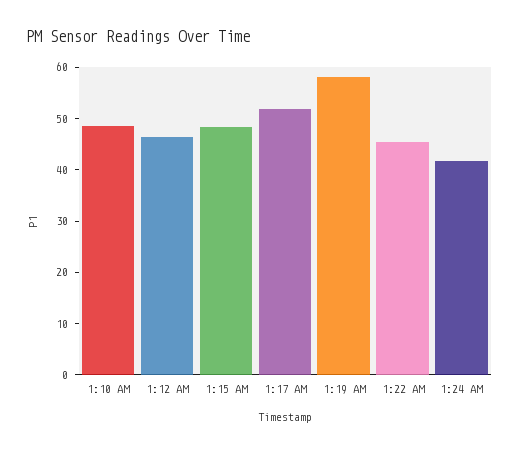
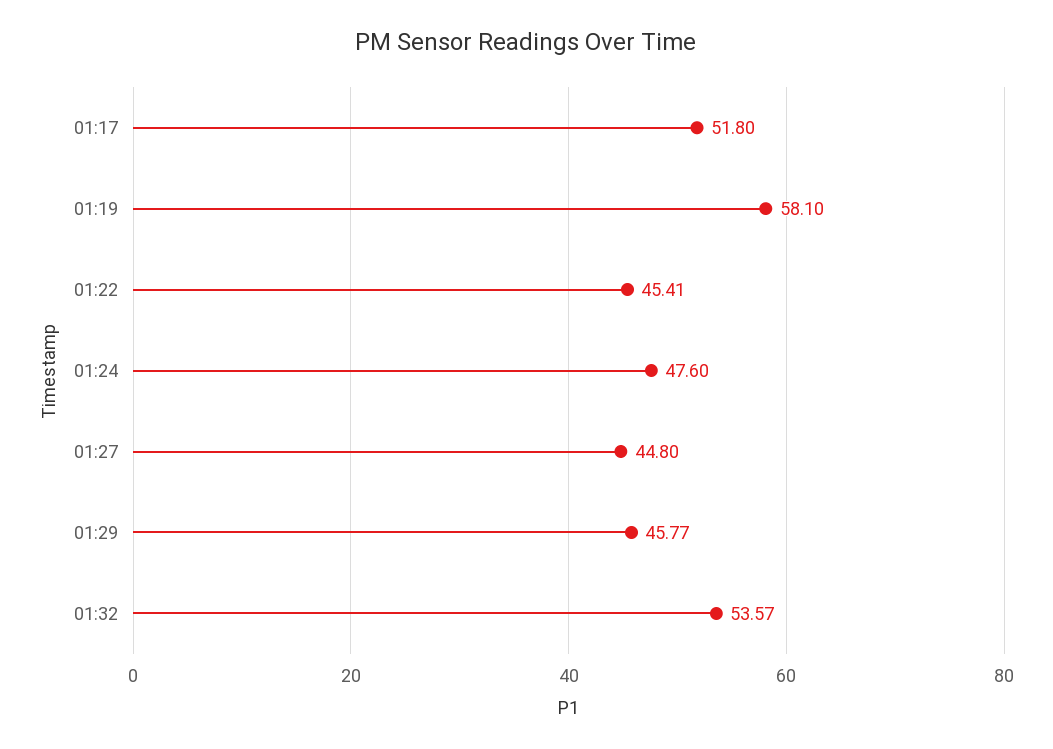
1:10 AM: 48 -> none
1:12 AM: 46 -> none
1:15 AM: 48 -> none
1:24 AM: 42 -> 47.6
01:27: none -> 44.8
01:29: none -> 45.77
01:32: none -> 53.57

